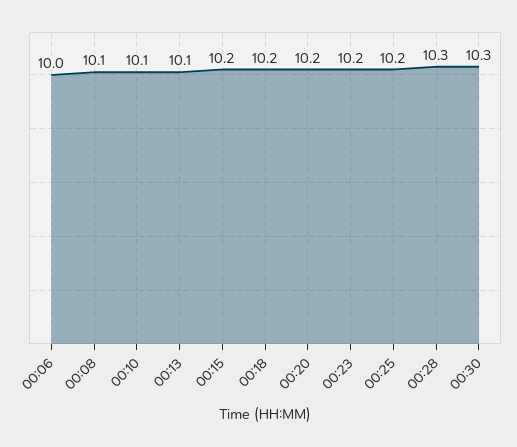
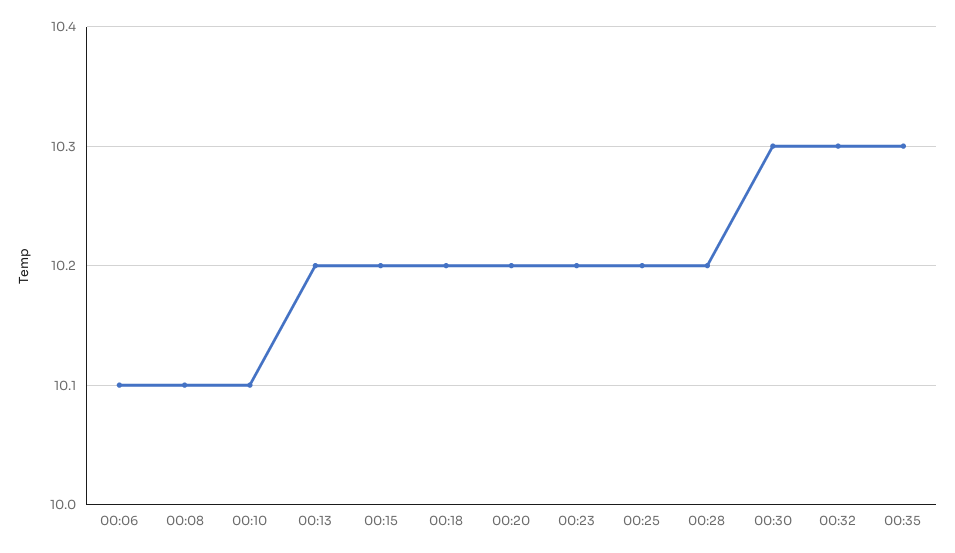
00:06: 10 -> 10.1
00:13: 10.1 -> 10.2
00:28: 10.3 -> 10.2
00:32: none -> 10.3
00:35: none -> 10.3

